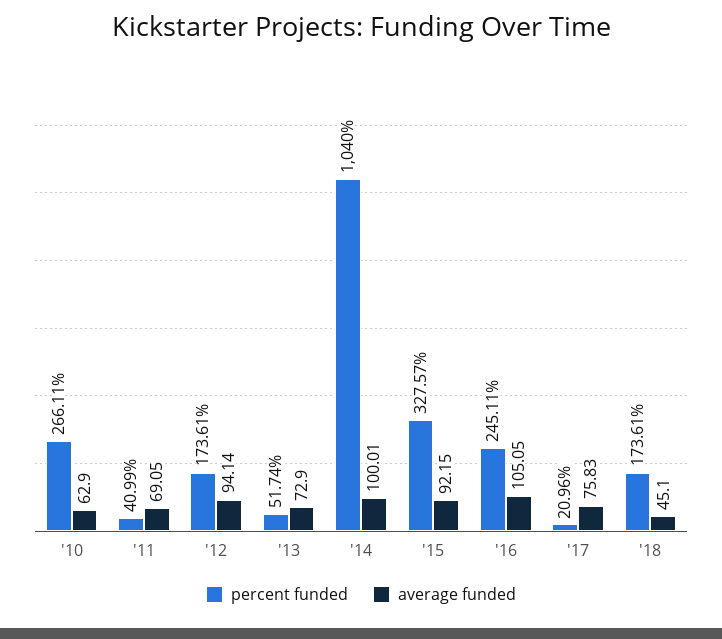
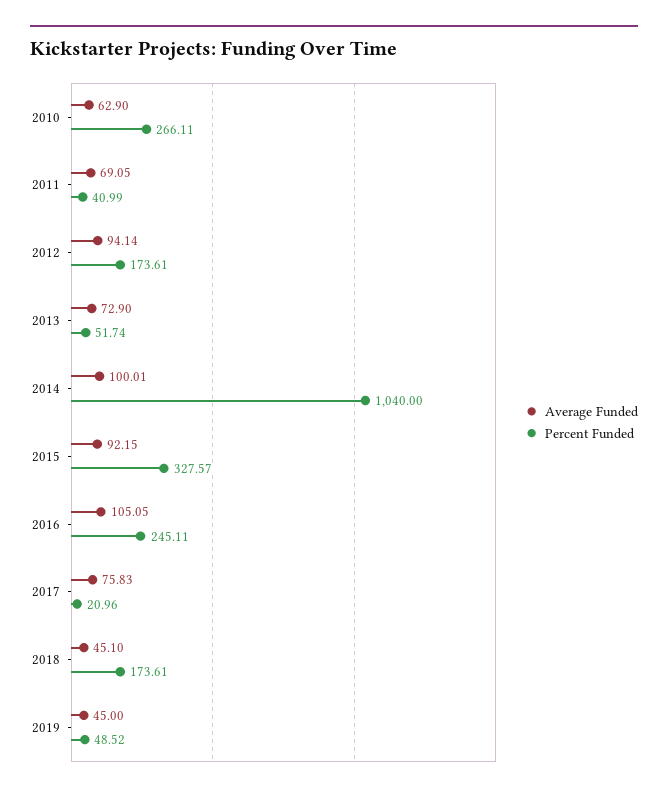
average funded, 2019: none -> 45
percent funded, 2019: none -> 48.52

